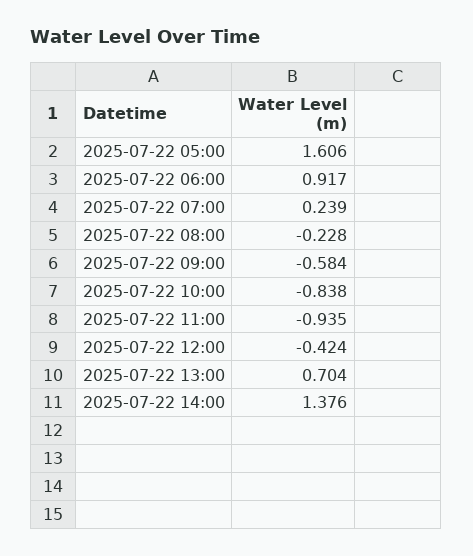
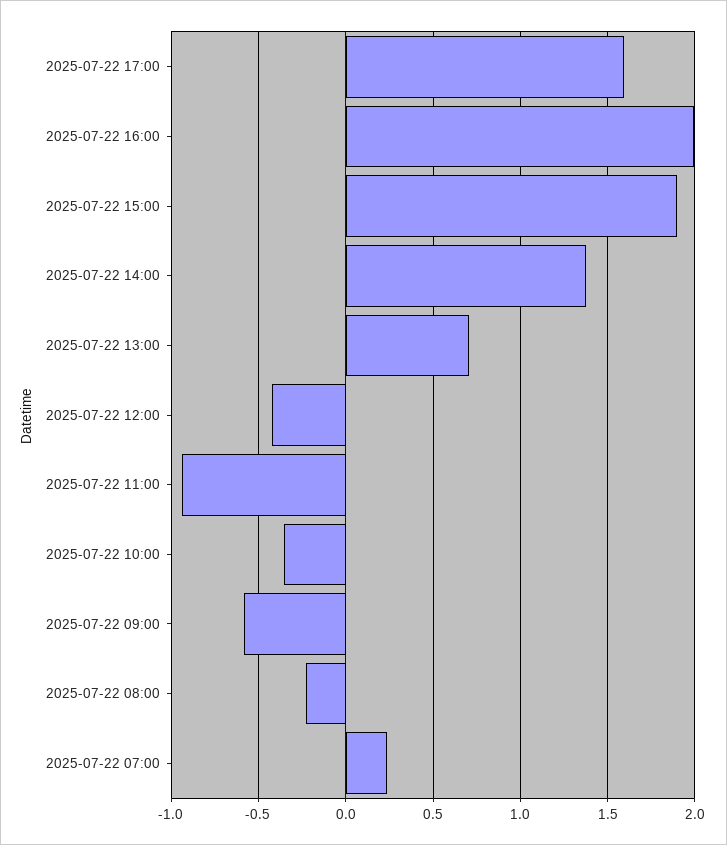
2025-07-22 05:00: 1.606 -> none
2025-07-22 06:00: 0.917 -> none
2025-07-22 10:00: -0.838 -> -0.35
2025-07-22 17:00: none -> 1.6
2025-07-22 16:00: none -> 2
2025-07-22 15:00: none -> 1.9

